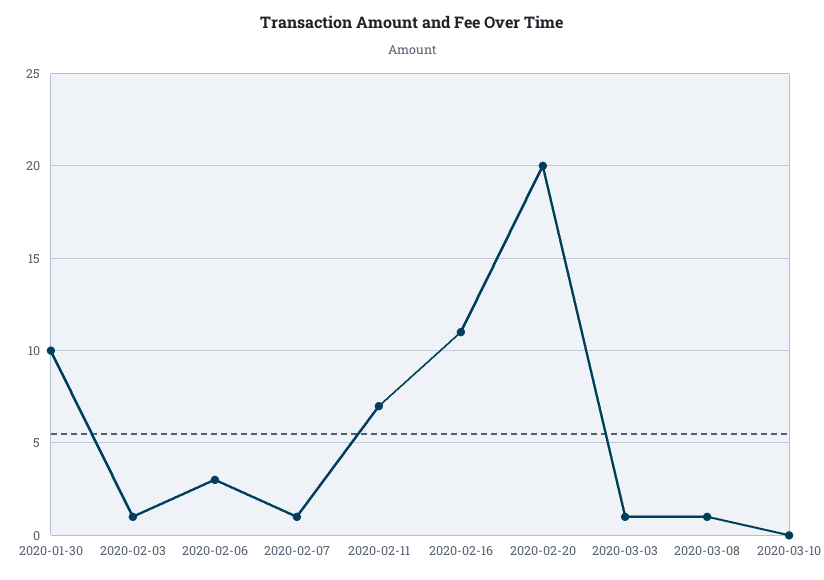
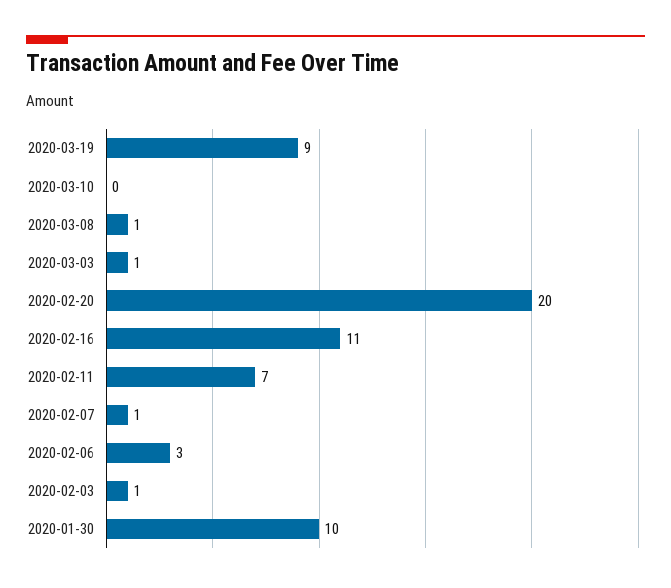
2020-03-19: none -> 9

